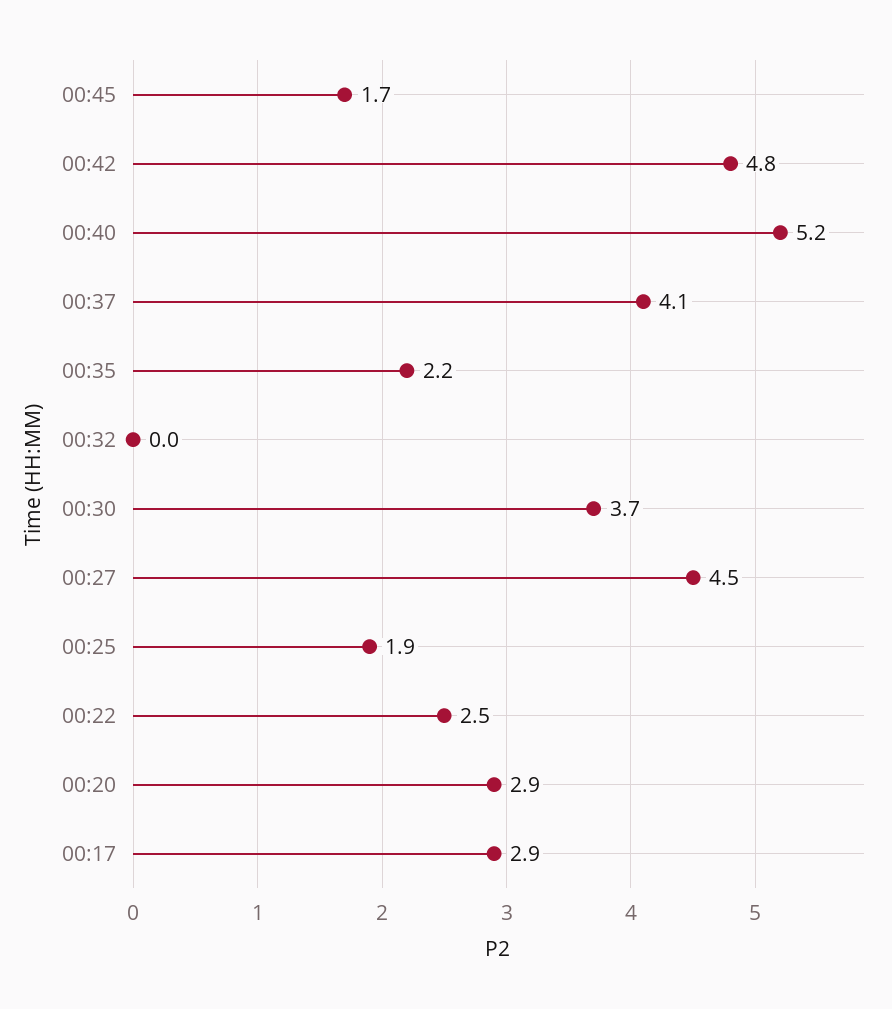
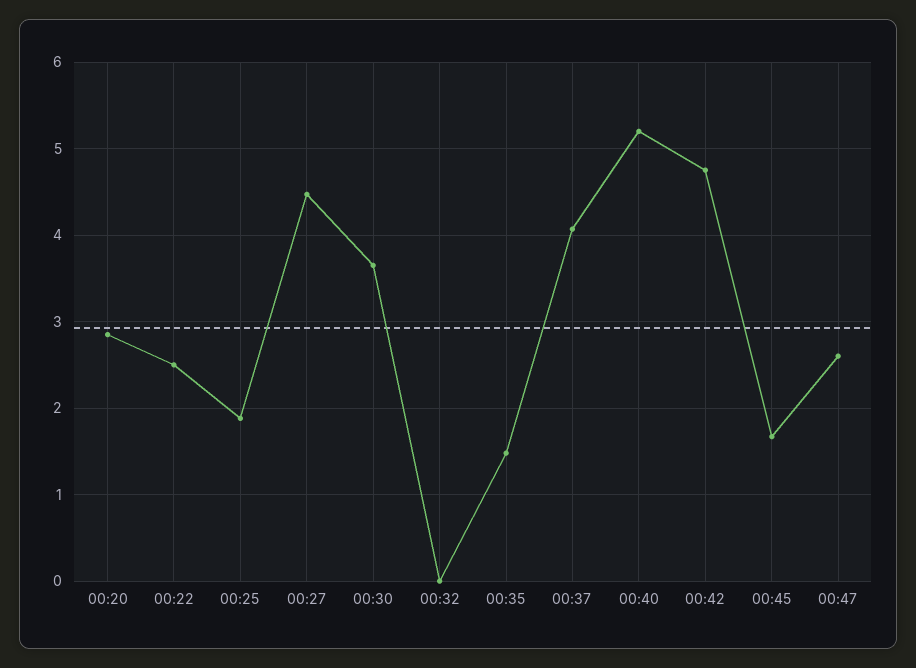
00:35: 2.2 -> 1.5
00:17: 2.9 -> none
00:47: none -> 2.6

